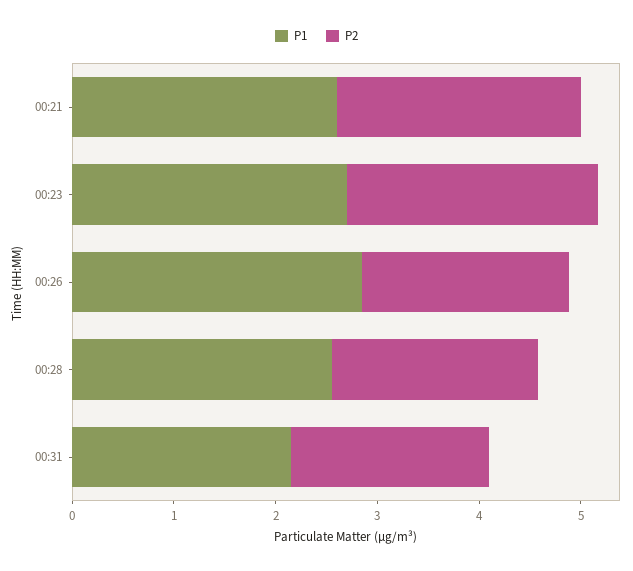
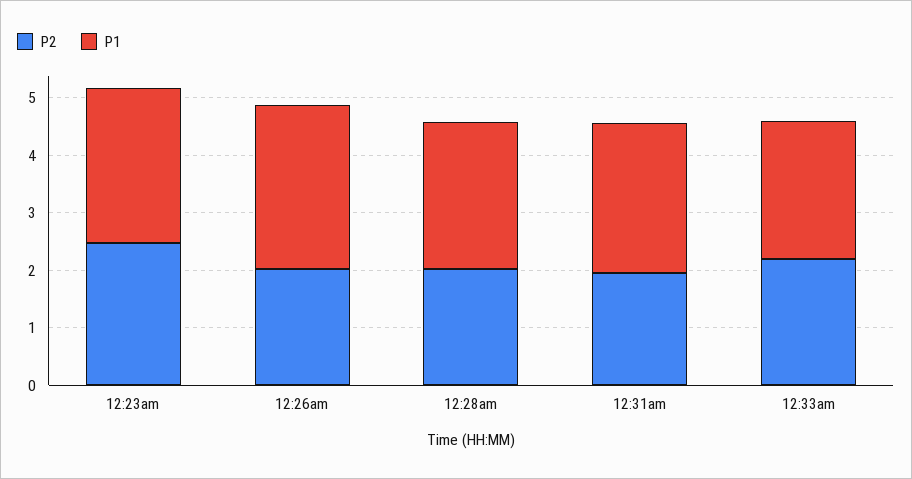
P1, 00:21: 2.6 -> none
P2, 00:21: 2.4 -> none
P1, 00:31: 2.2 -> 2.6
P2, 12:33am: none -> 2.2
P1, 12:33am: none -> 2.4

